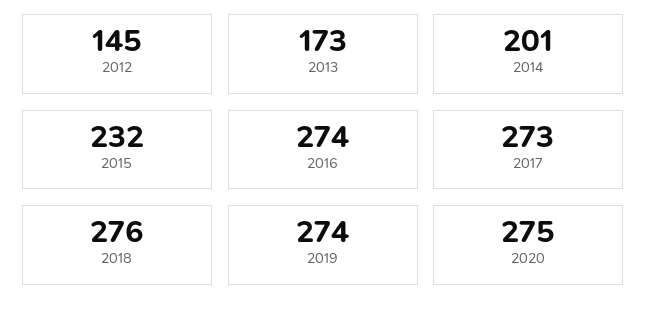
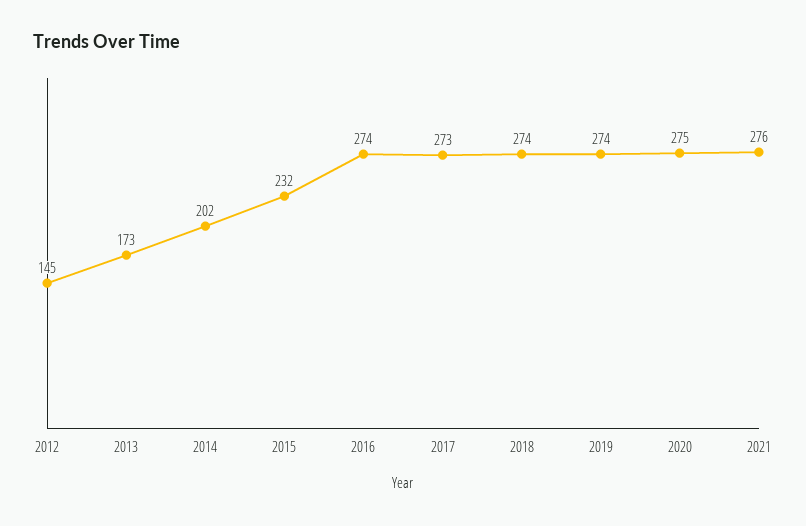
2014: 201 -> 202
2018: 276 -> 274
2021: none -> 276

